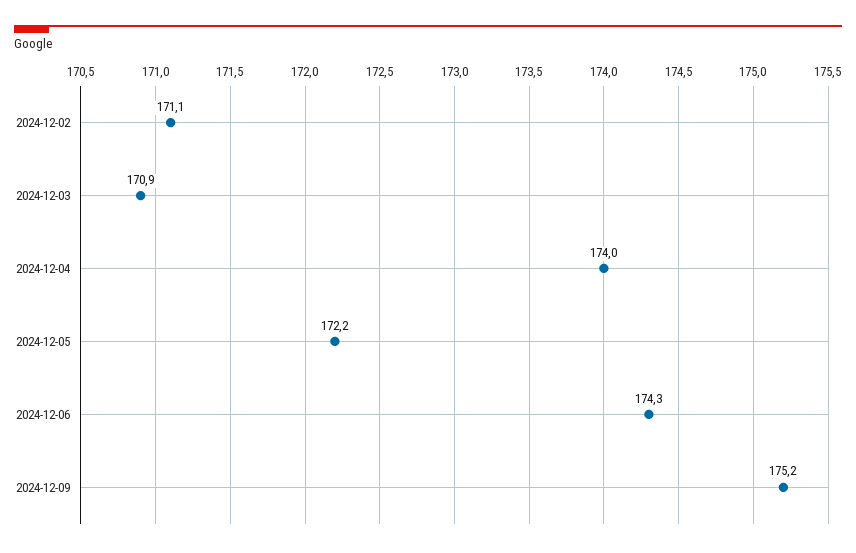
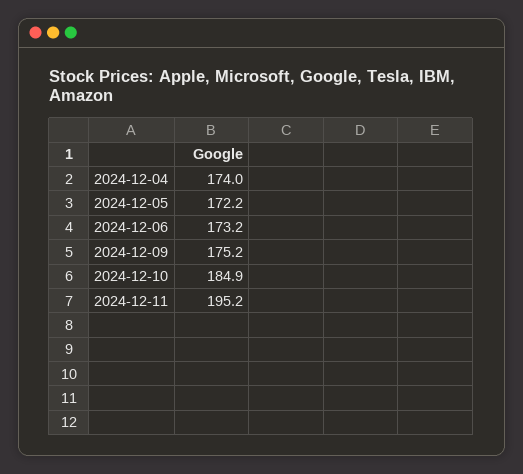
2024-12-02: 171.1 -> none
2024-12-03: 170.9 -> none
2024-12-06: 174.3 -> 173.2
2024-12-10: none -> 184.9
2024-12-11: none -> 195.2

